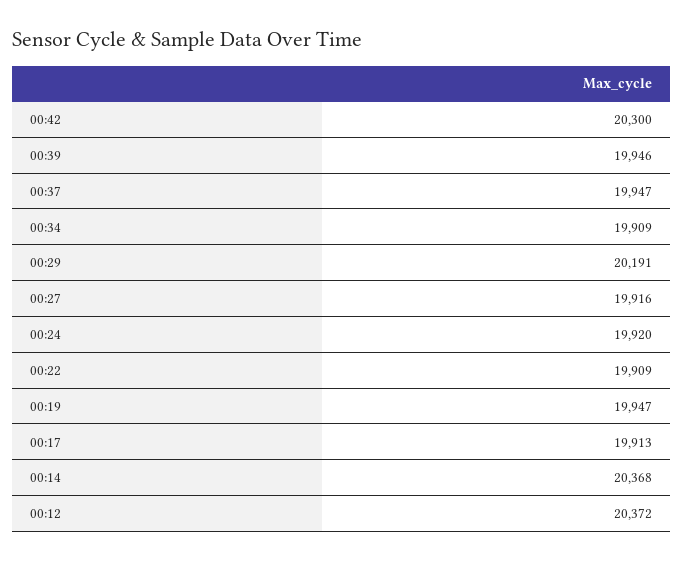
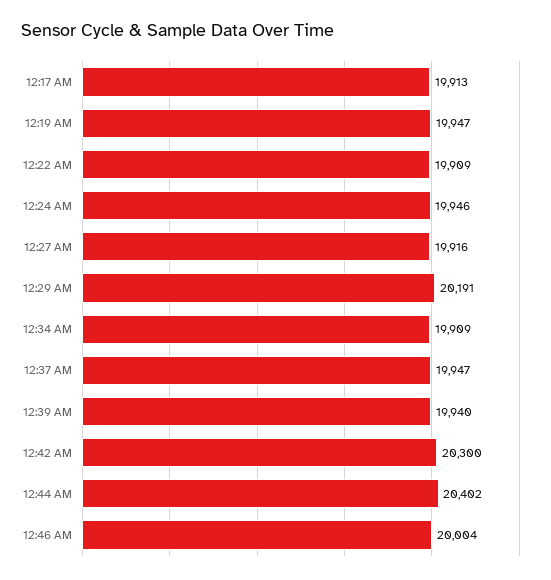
00:39: 19946 -> 19940
00:24: 19920 -> 19946
00:14: 20368 -> none
00:12: 20372 -> none
12:44 AM: none -> 20402
12:46 AM: none -> 20004

